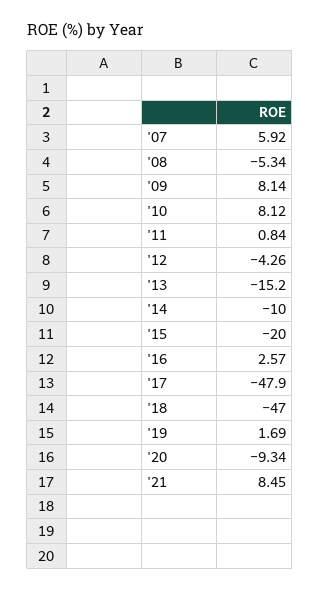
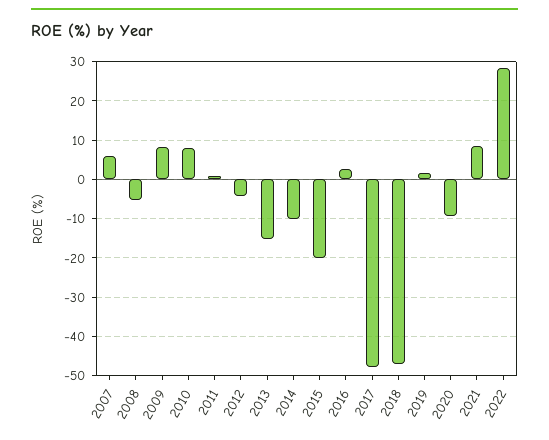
2022: none -> 28

